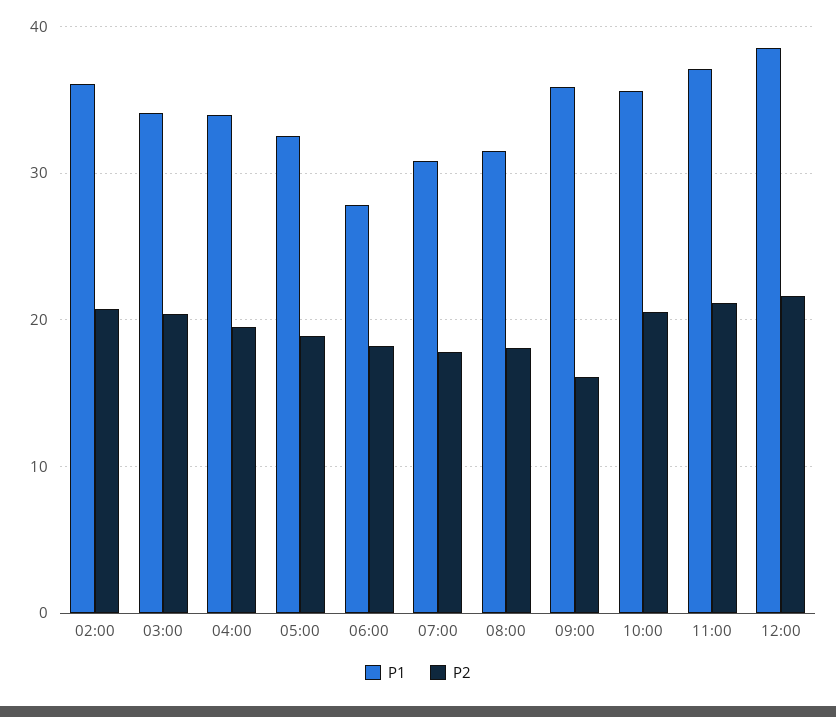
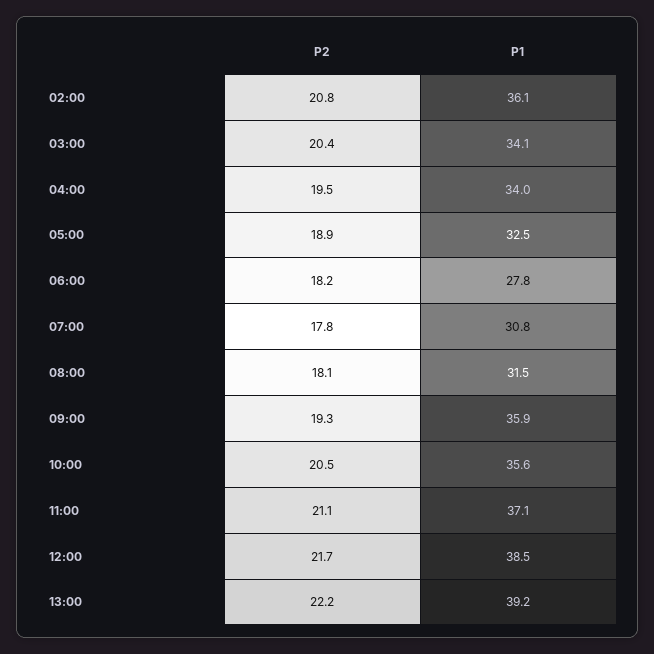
P2, 09:00: 16 -> 19.3
P2, 13:00: none -> 22.2
P1, 13:00: none -> 39.2

